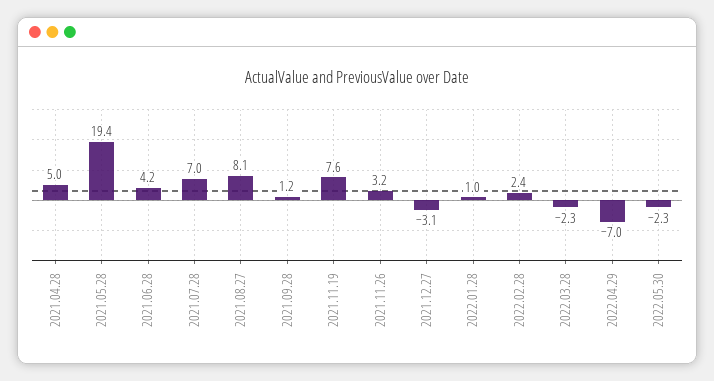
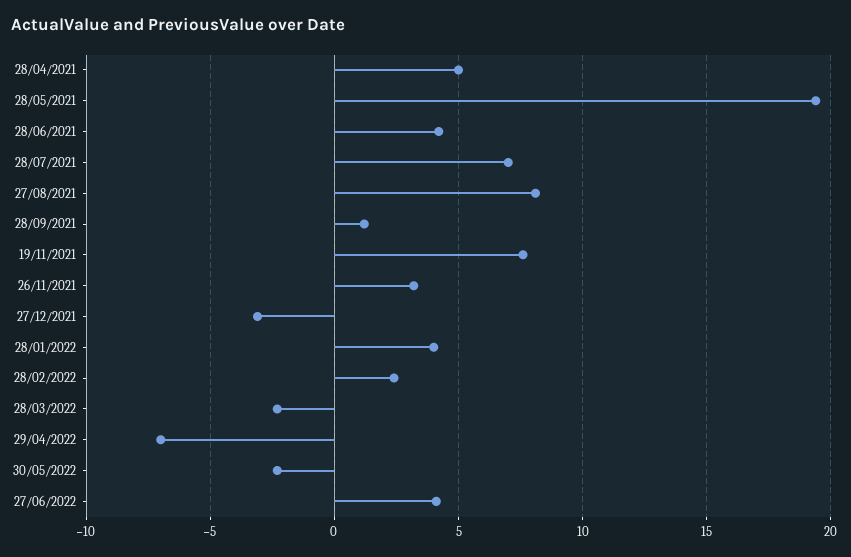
2022.01.28: 1 -> 4
27/06/2022: none -> 4

